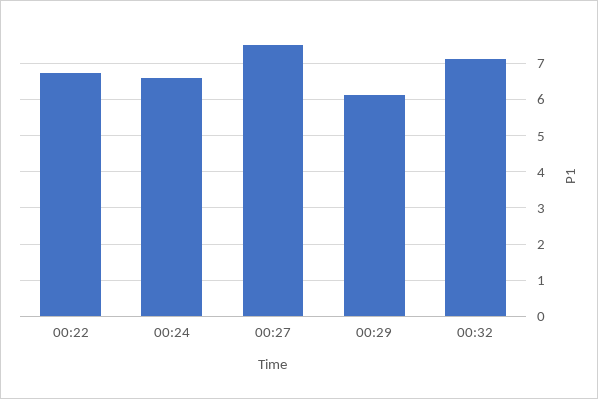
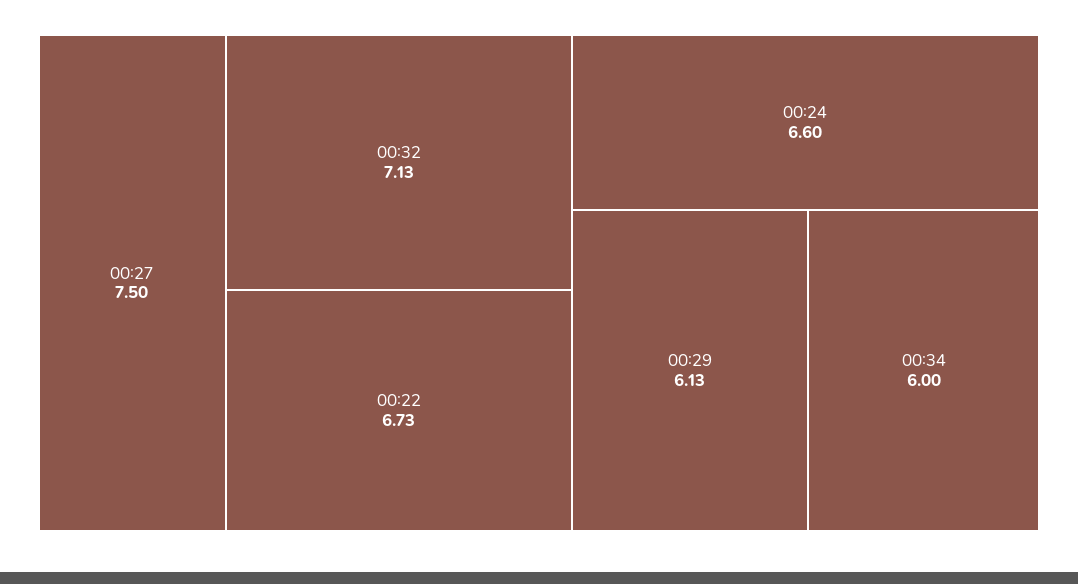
00:34: none -> 6

